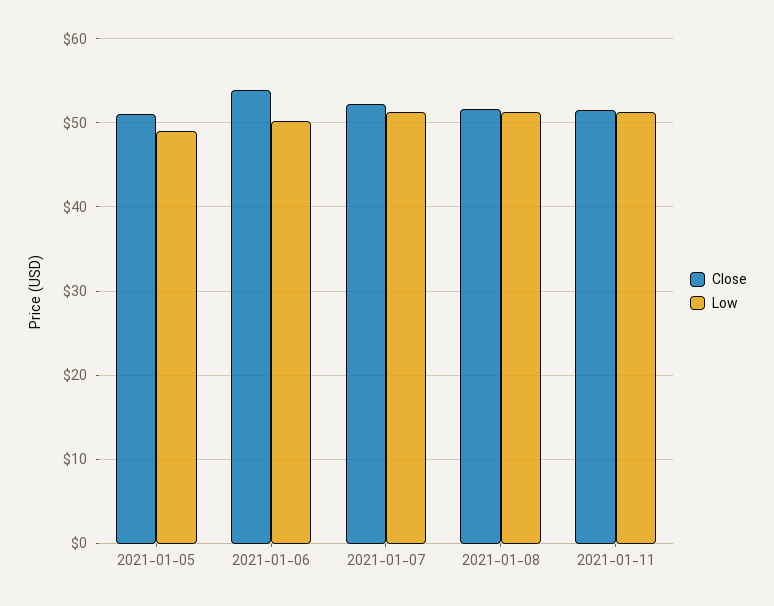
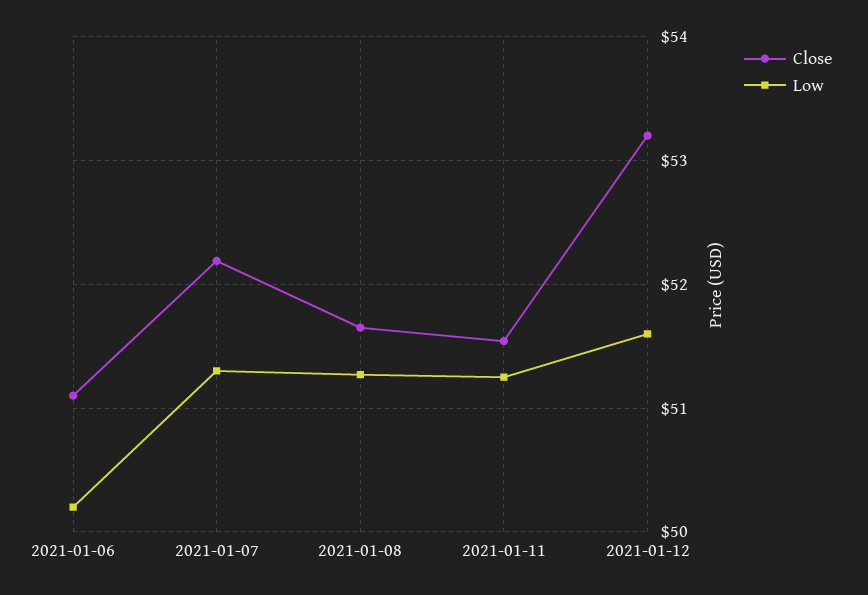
Close, 2021-01-05: 51 -> none
Low, 2021-01-05: 49 -> none
Close, 2021-01-06: 54 -> 51.1
Close, 2021-01-12: none -> 53.2
Low, 2021-01-12: none -> 51.6

